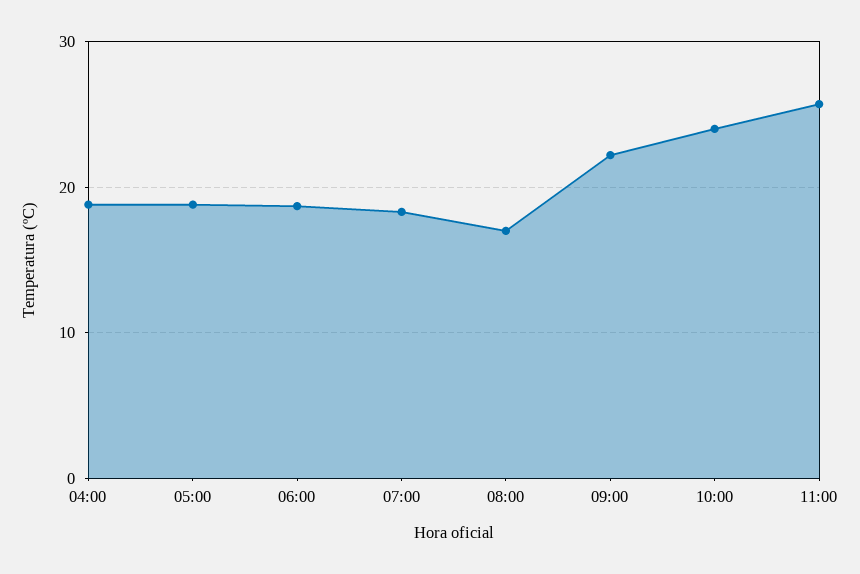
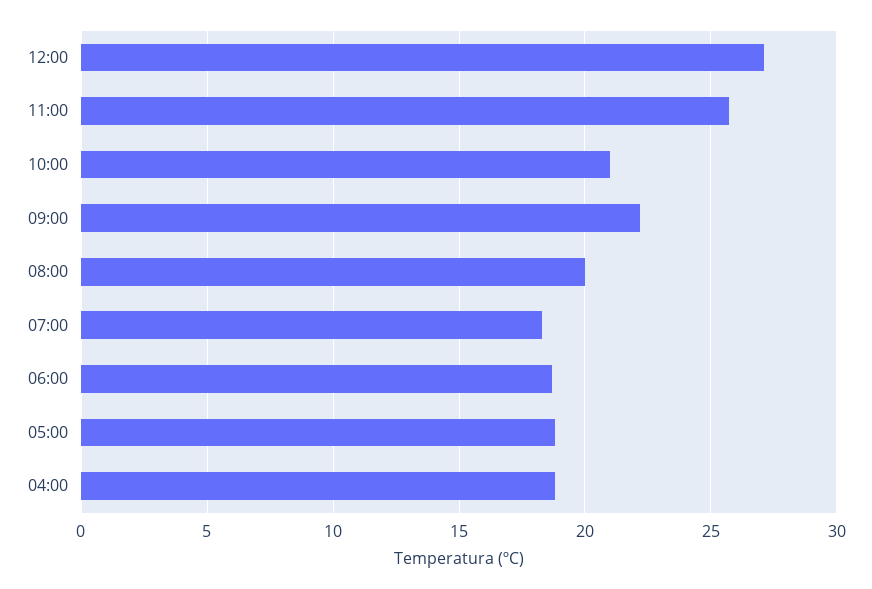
08:00: 17 -> 20
10:00: 24 -> 21
12:00: none -> 27

